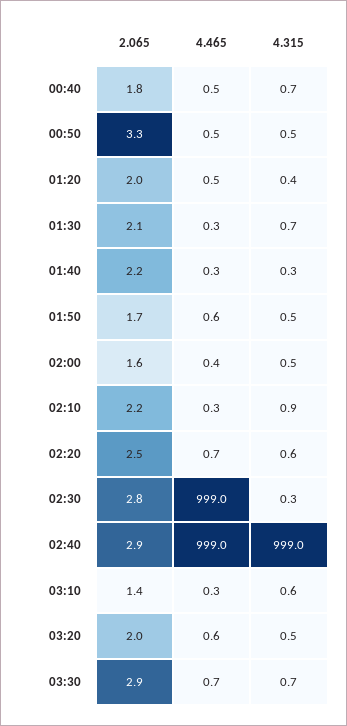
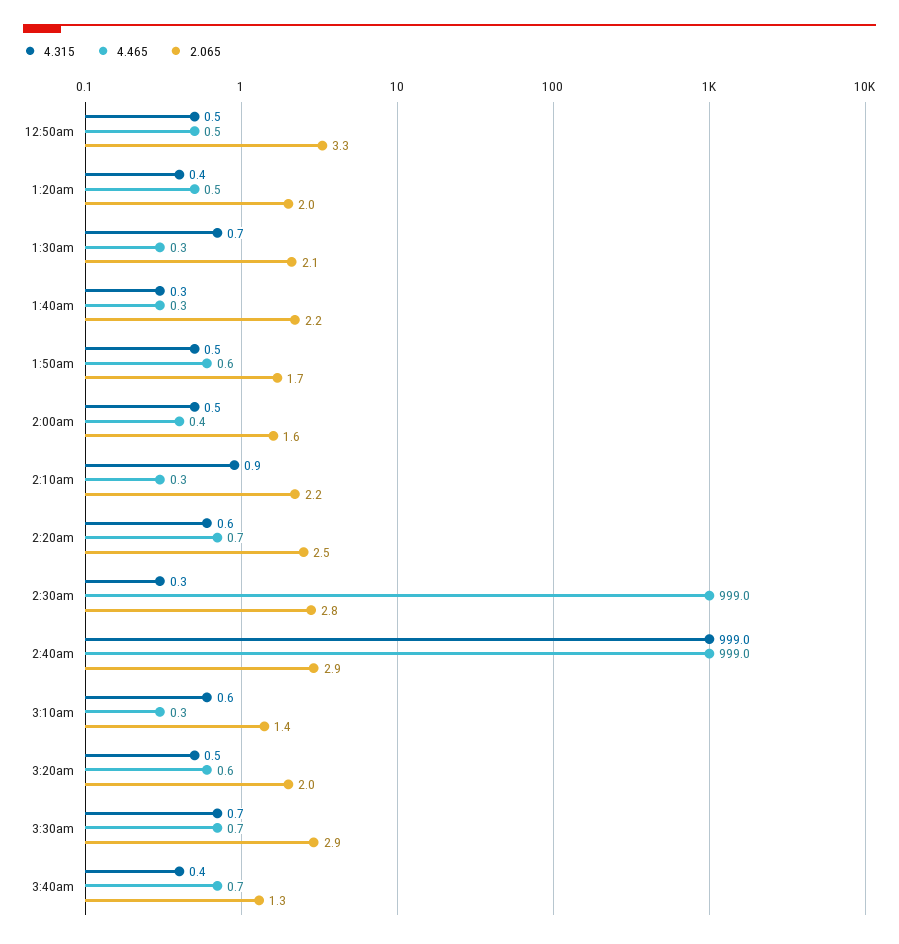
2.065, 00:40: 1.8 -> none
4.465, 00:40: 0.5 -> none
4.315, 00:40: 0.7 -> none
4.315, 3:40am: none -> 0.4
4.465, 3:40am: none -> 0.7
2.065, 3:40am: none -> 1.3

